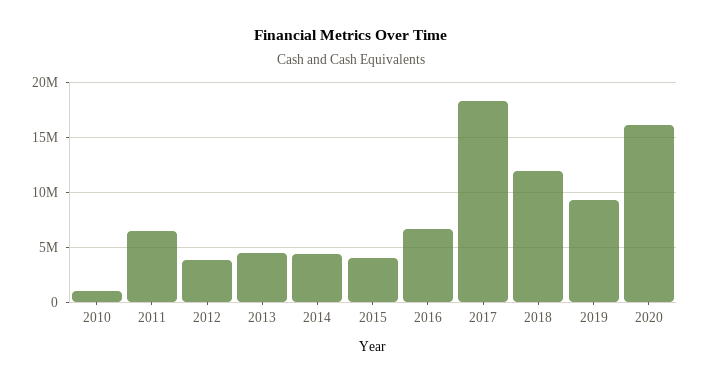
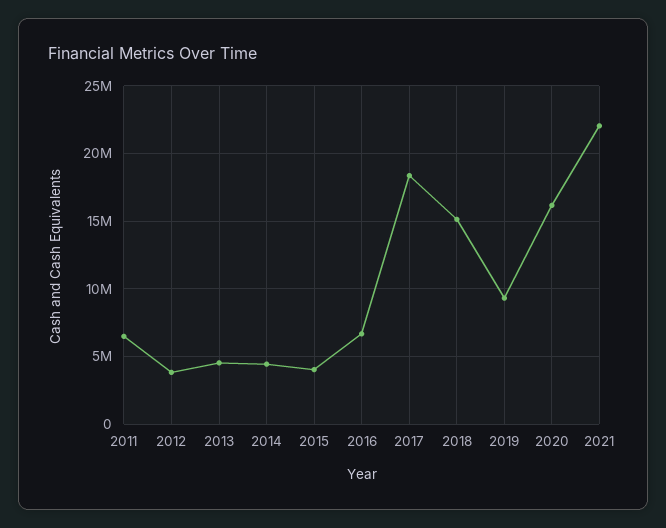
2010: 1000000 -> none
2018: 12000000 -> 15000000
2021: none -> 22000000

